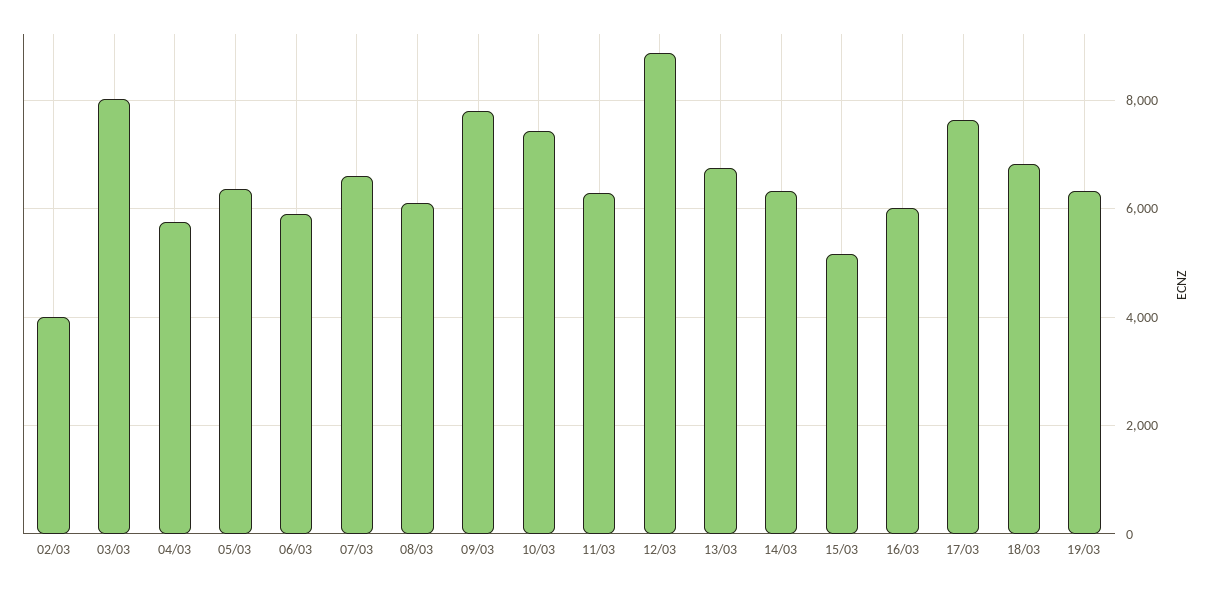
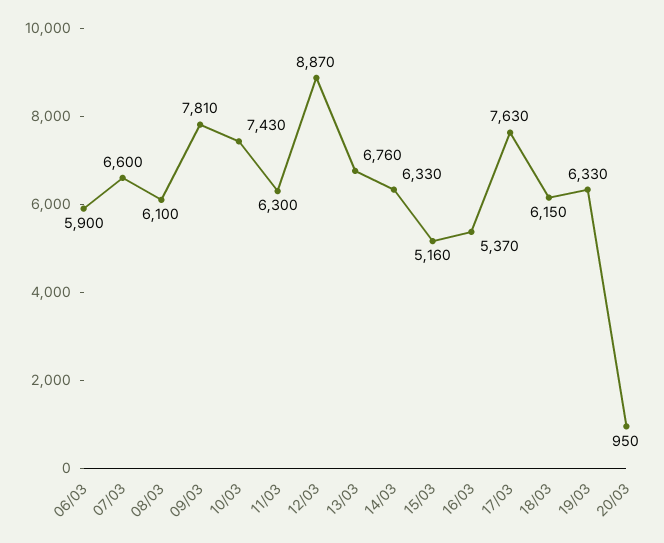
02/03: 4000 -> none
03/03: 8000 -> none
04/03: 5800 -> none
05/03: 6400 -> none
16/03: 6000 -> 5370
18/03: 6800 -> 6150
20/03: none -> 950

